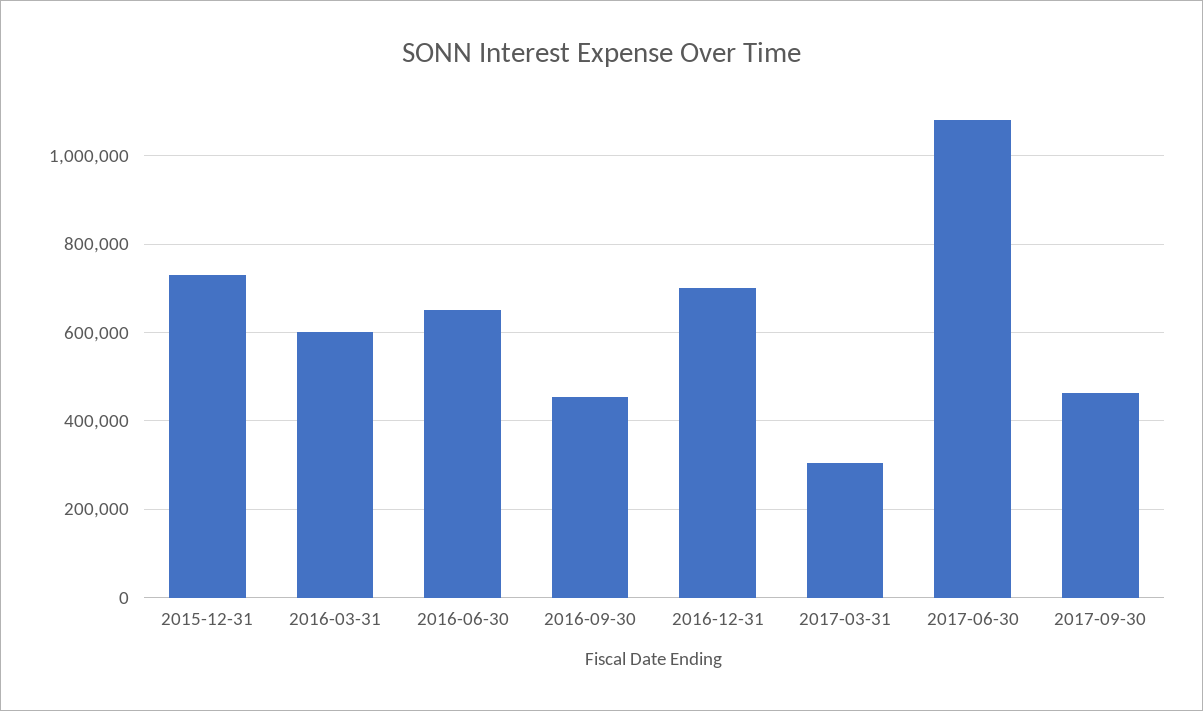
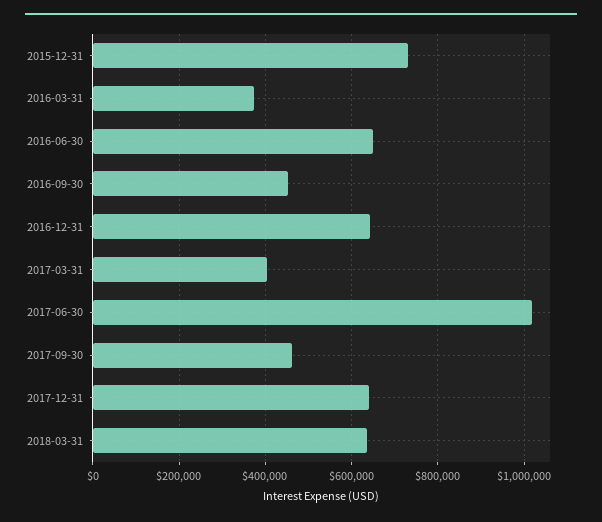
2016-03-31: 600000 -> 380000
2016-12-31: 700000 -> 640000
2017-03-31: 300000 -> 400000
2017-06-30: 1080000 -> 1020000
2017-12-31: none -> 640000
2018-03-31: none -> 640000

